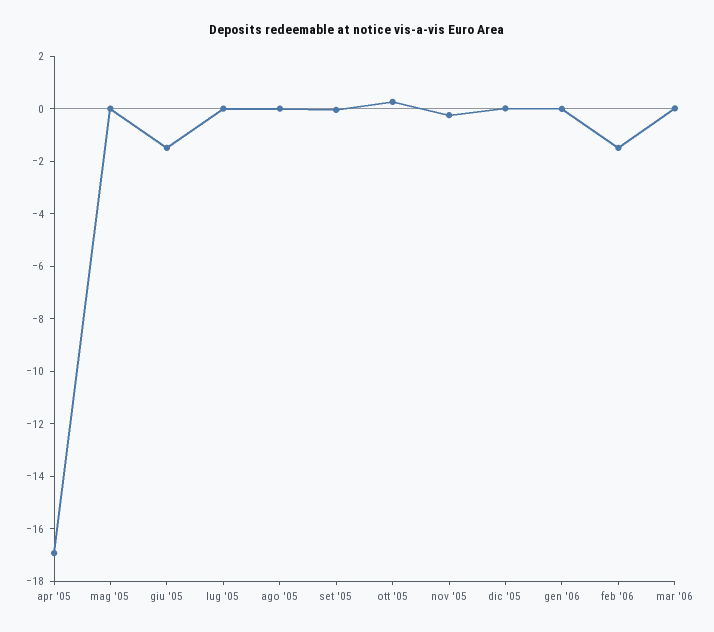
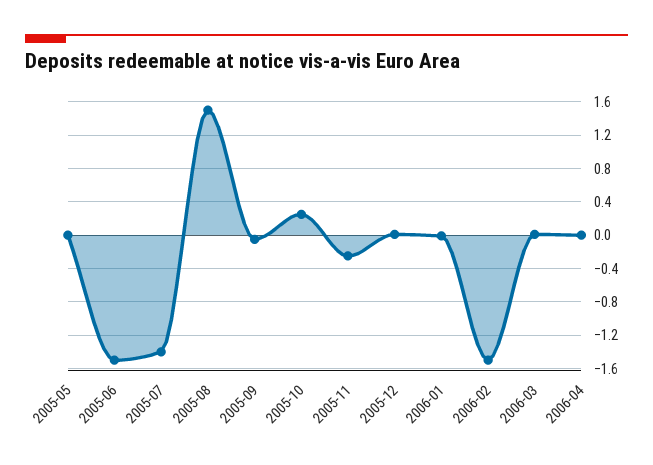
apr '05: -17 -> none
lug '05: 0 -> -1.4
ago '05: 0 -> 1.5
2006-04: none -> 0

